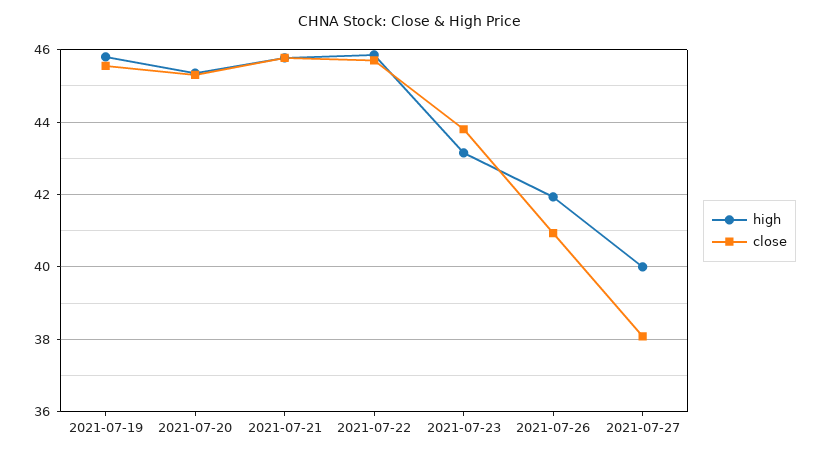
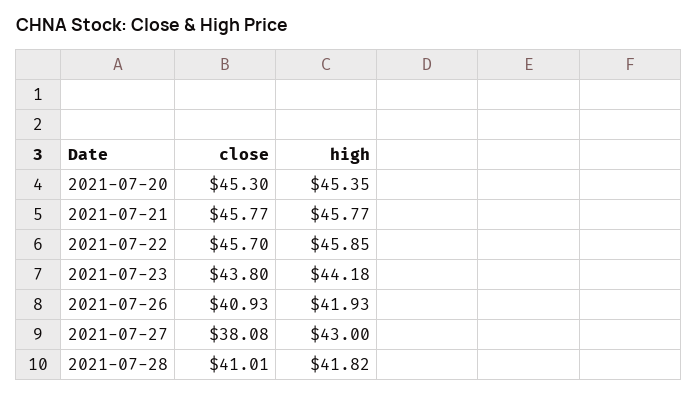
high, 2021-07-19: 45.8 -> none
close, 2021-07-19: 45.6 -> none
high, 2021-07-23: 43.2 -> 44.18
high, 2021-07-27: 40 -> 43
close, 2021-07-28: none -> 41.01
high, 2021-07-28: none -> 41.82

